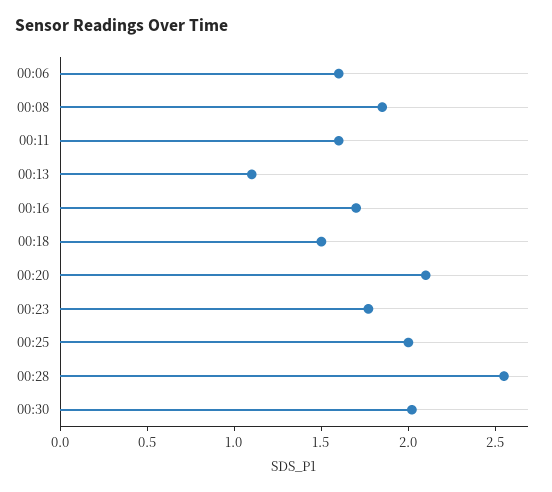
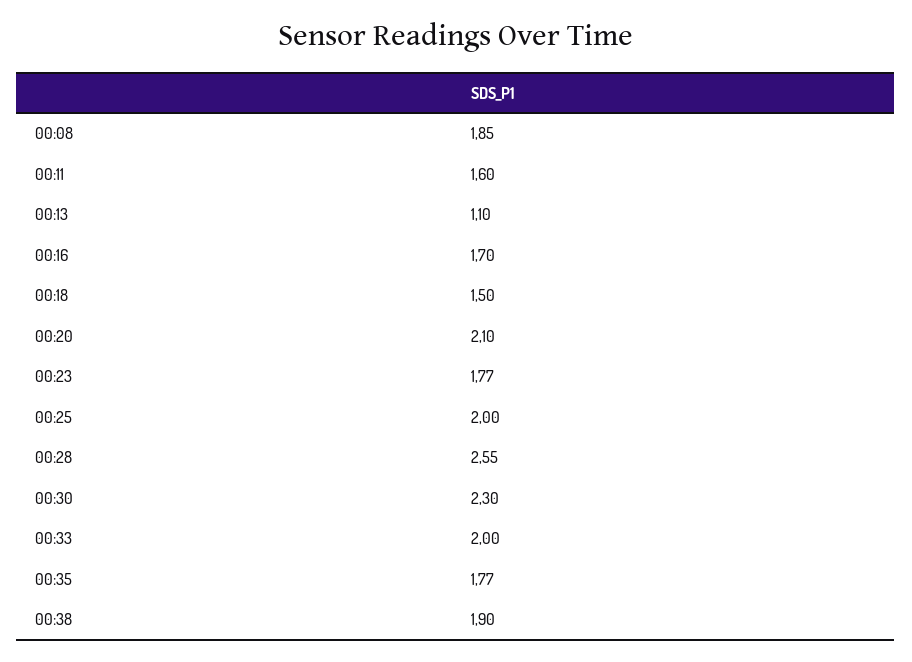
00:06: 1.6 -> none
00:30: 2 -> 2.3
00:33: none -> 2
00:35: none -> 1.77
00:38: none -> 1.9

